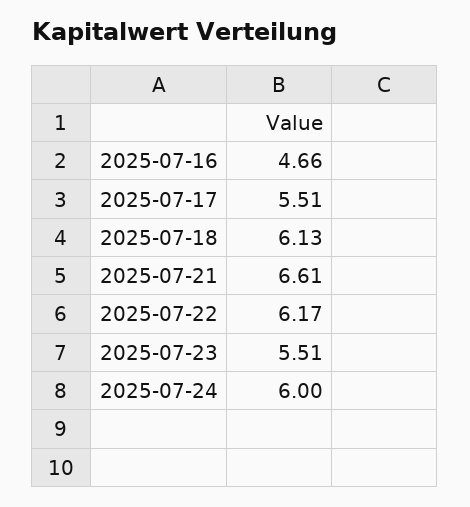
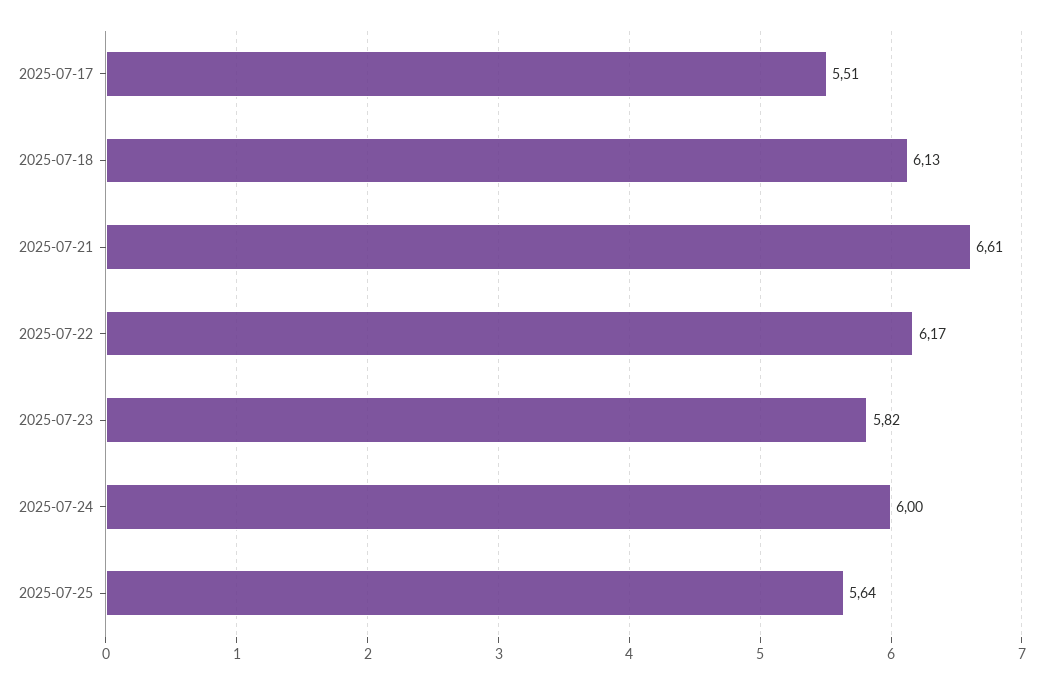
2025-07-16: 4.66 -> none
2025-07-23: 5.51 -> 5.82
2025-07-25: none -> 5.64

